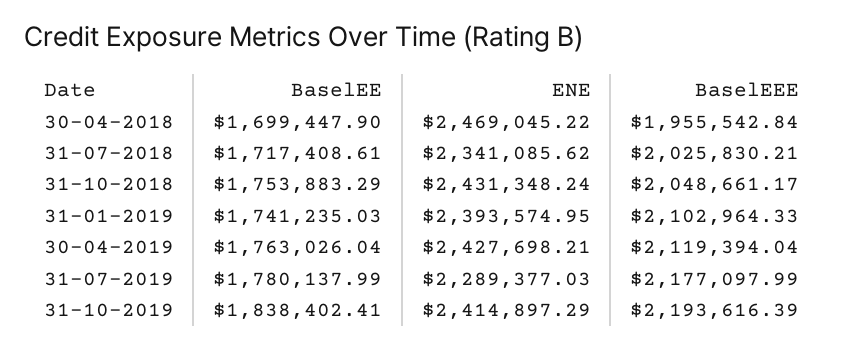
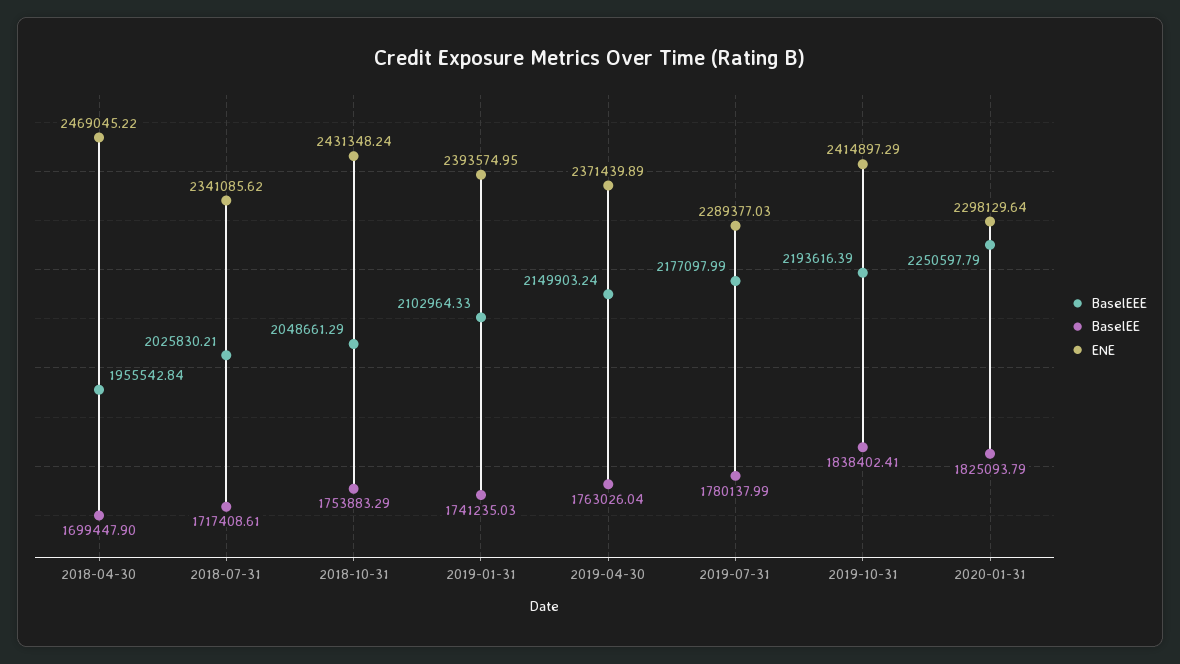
BaselEEE, 31-10-2018: 2048661.17 -> 2048661.29
ENE, 30-04-2019: 2427698.21 -> 2371439.89
BaselEEE, 30-04-2019: 2119394.04 -> 2149903.24
BaselEEE, 2020-01-31: none -> 2250597.79
BaselEE, 2020-01-31: none -> 1825093.79
ENE, 2020-01-31: none -> 2298129.64

